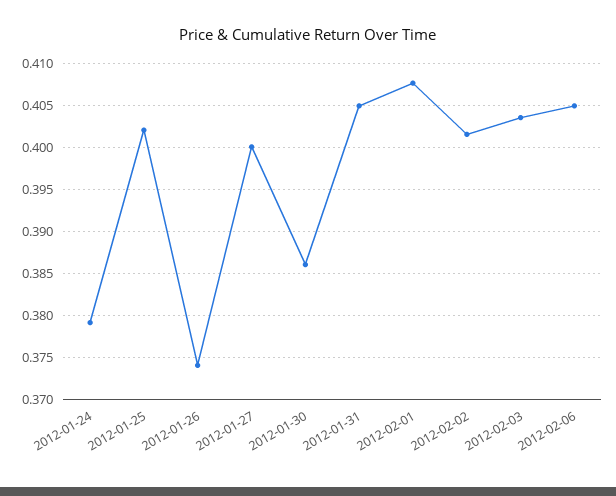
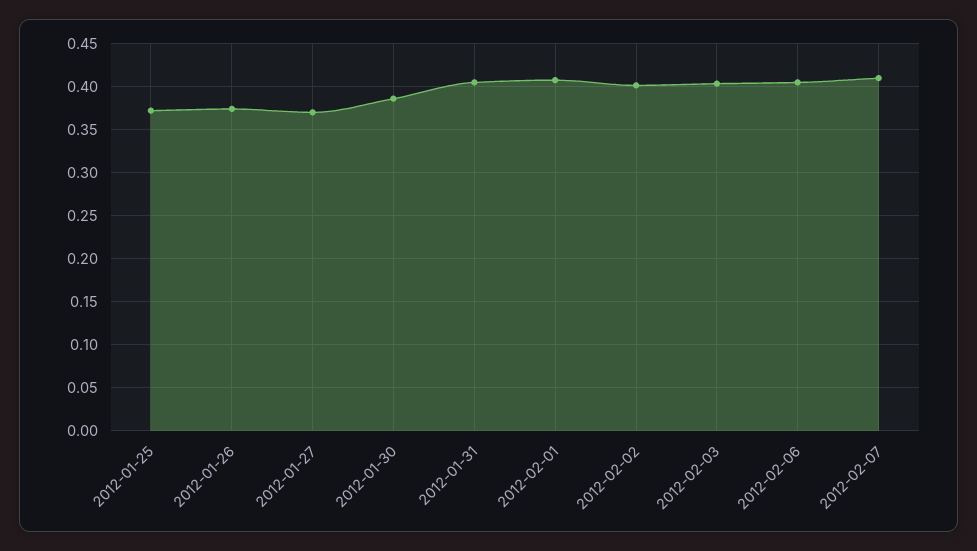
2012-01-24: 0.379 -> none
2012-01-25: 0.402 -> 0.37
2012-01-27: 0.4 -> 0.37
2012-02-07: none -> 0.41

